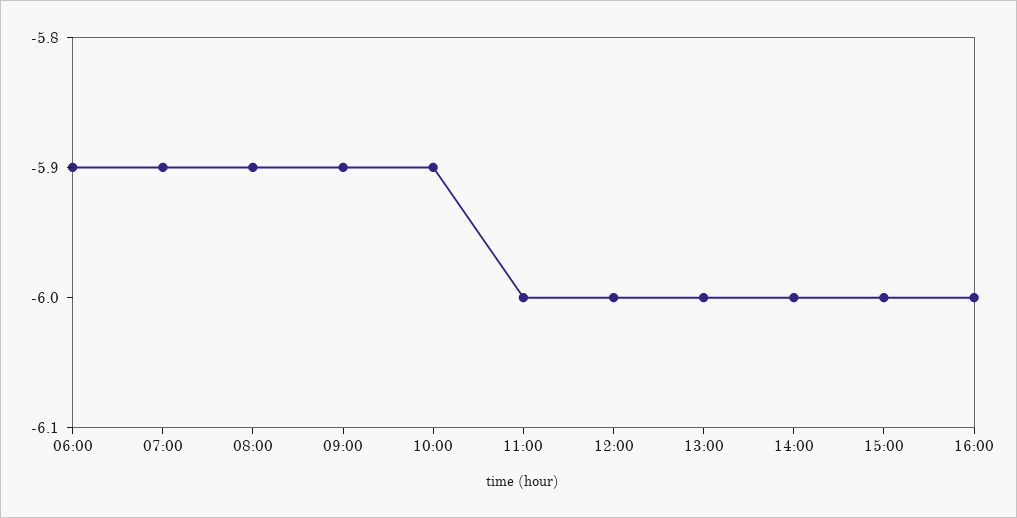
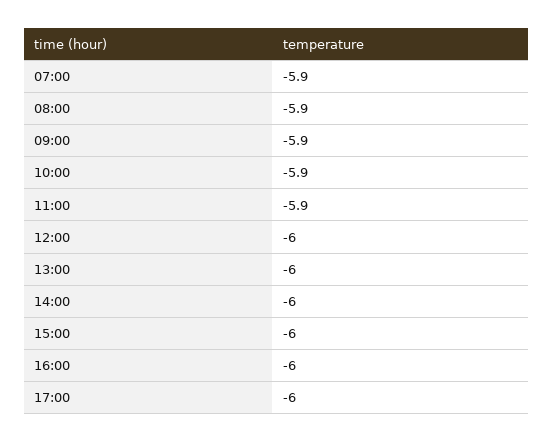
06:00: -5.9 -> none
11:00: -6 -> -5.9
17:00: none -> -6

